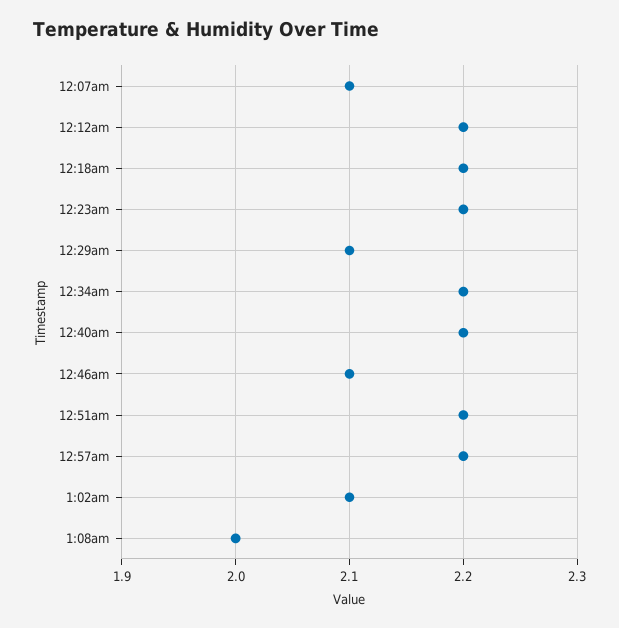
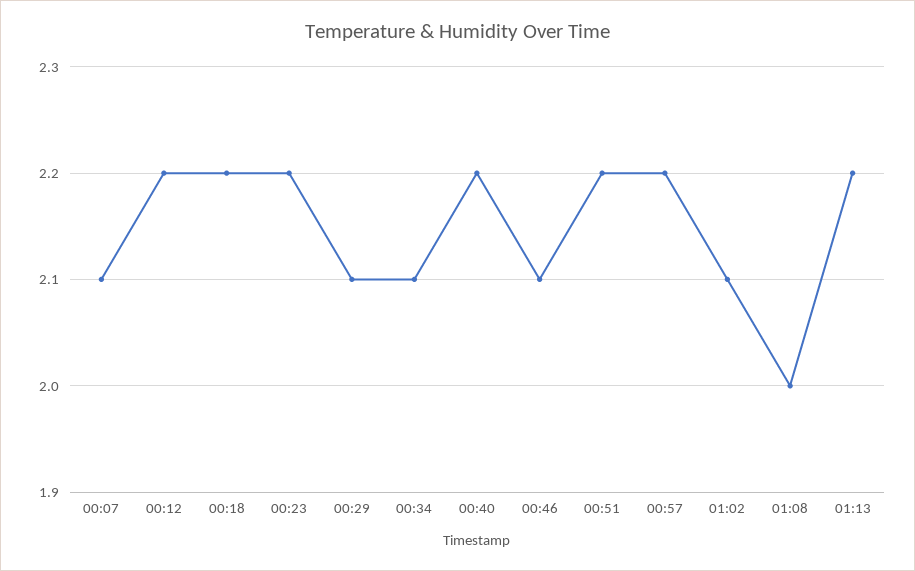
12:34am: 2.2 -> 2.1
01:13: none -> 2.2

